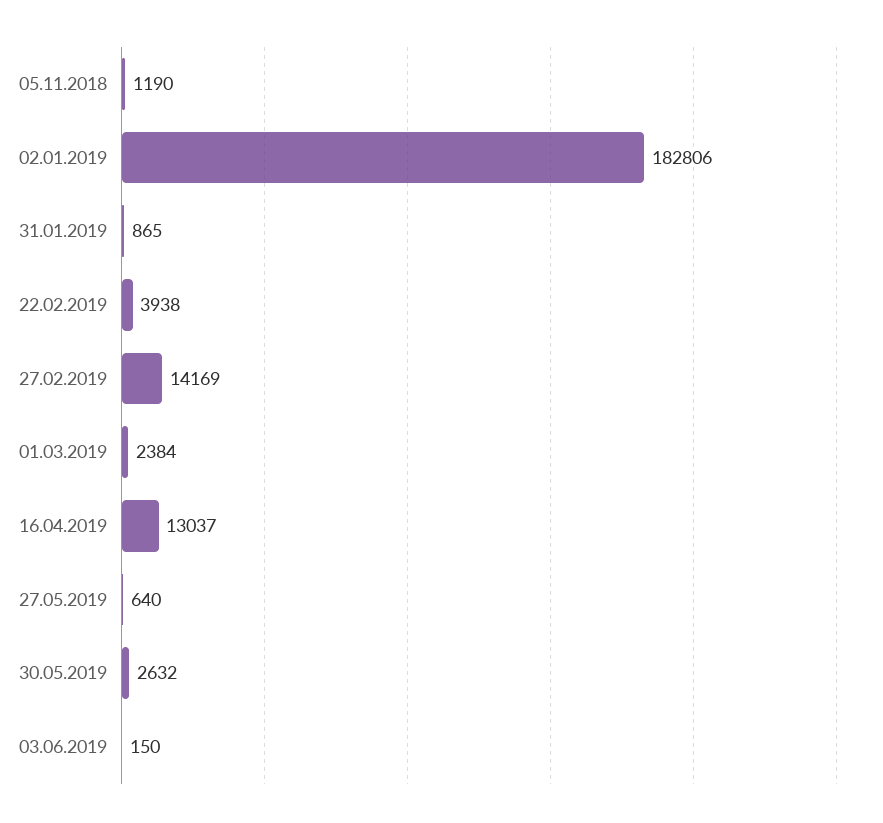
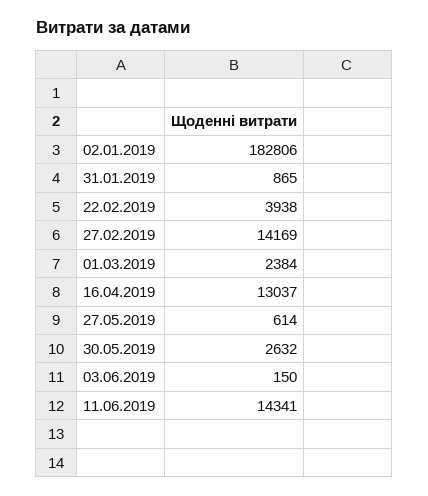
05.11.2018: 1190 -> none
27.05.2019: 640 -> 614
11.06.2019: none -> 14341

